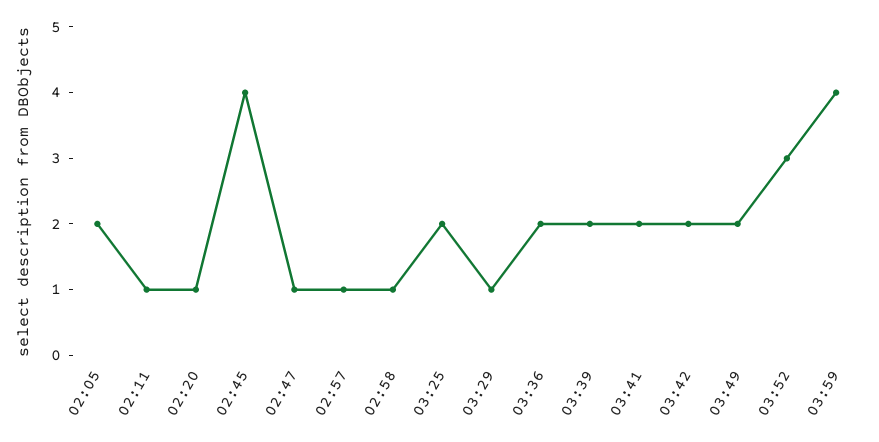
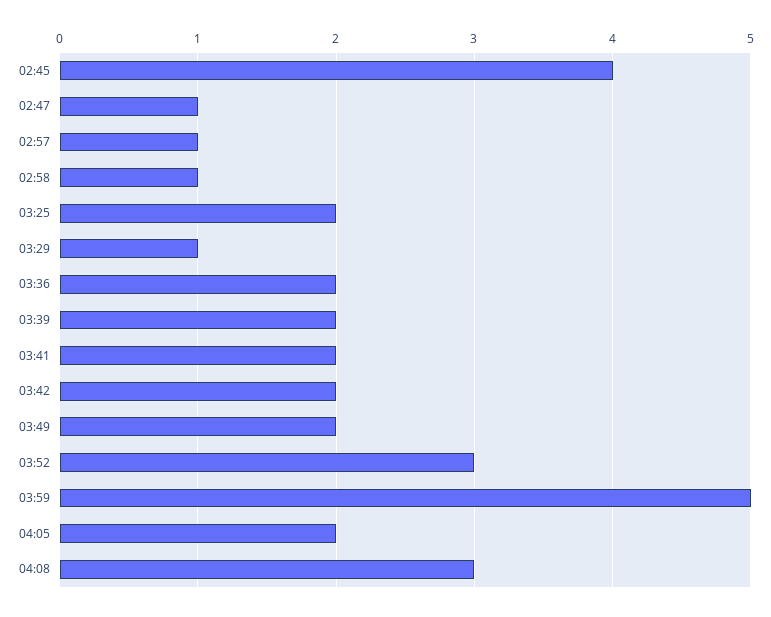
02:05: 2 -> none
02:11: 1 -> none
02:20: 1 -> none
03:59: 4 -> 5
04:05: none -> 2
04:08: none -> 3

